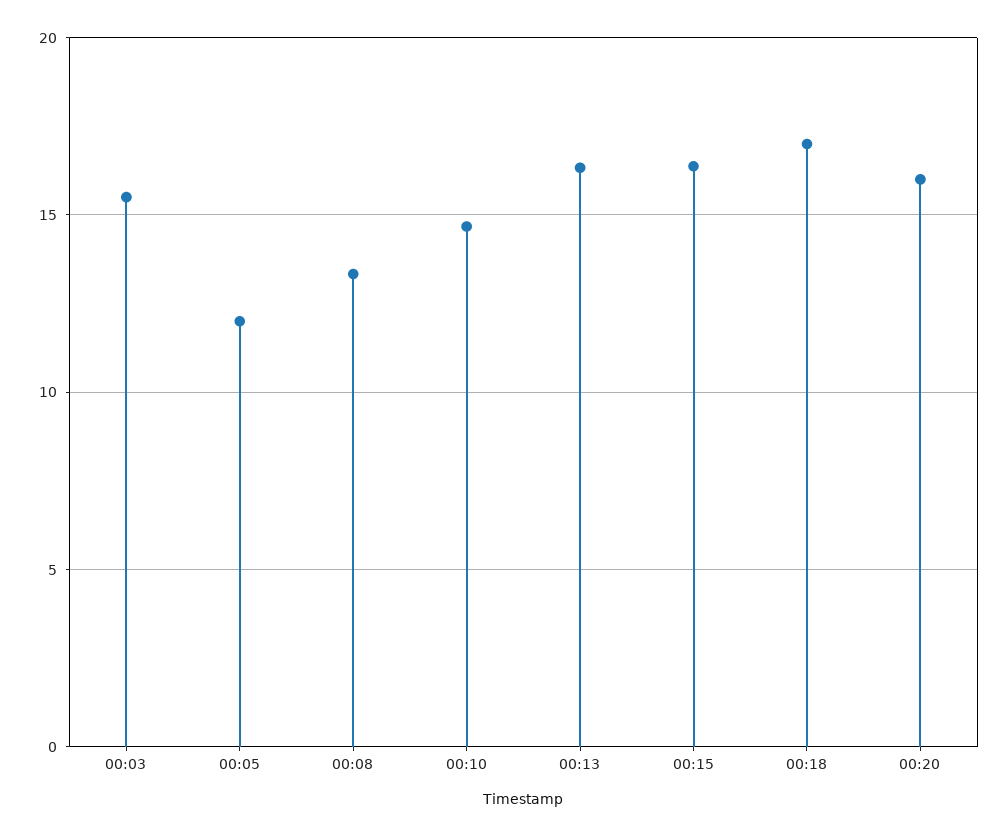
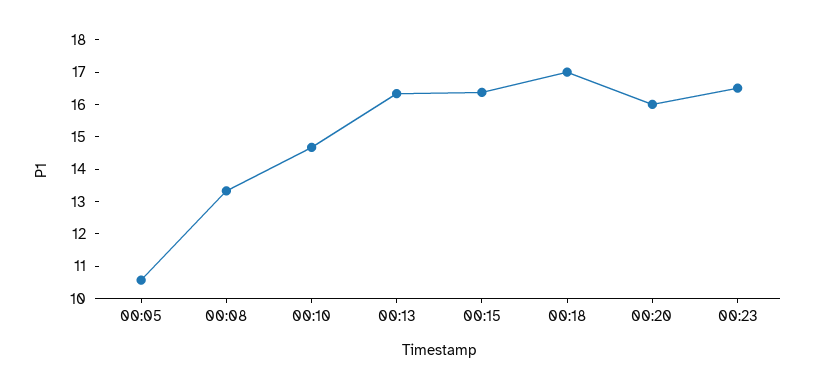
00:03: 15.5 -> none
00:05: 12 -> 10.5
00:23: none -> 16.5

